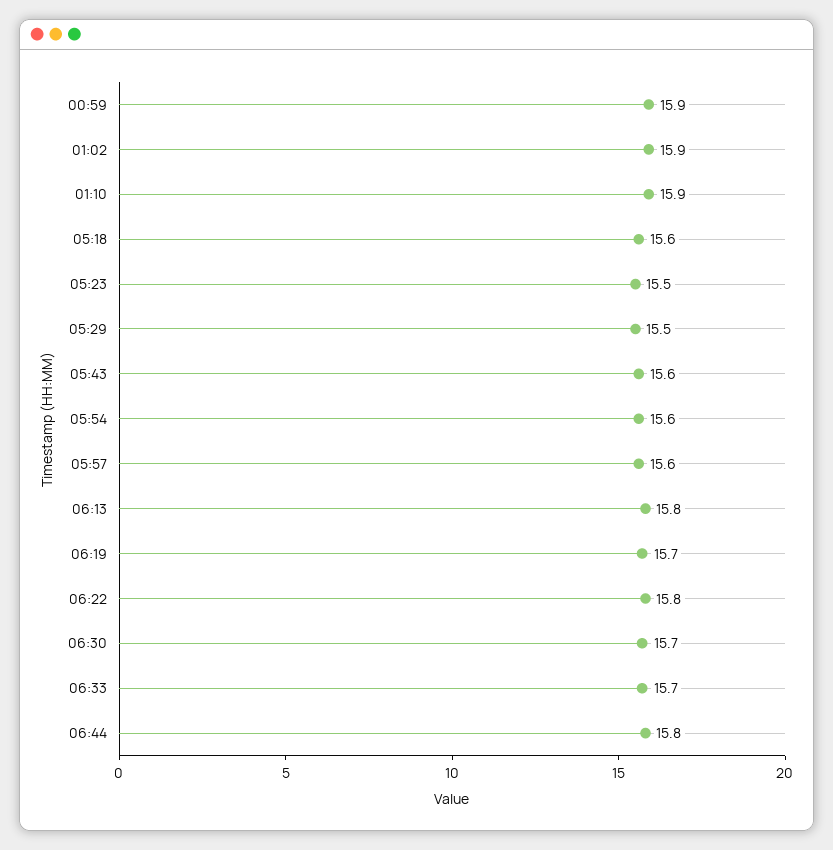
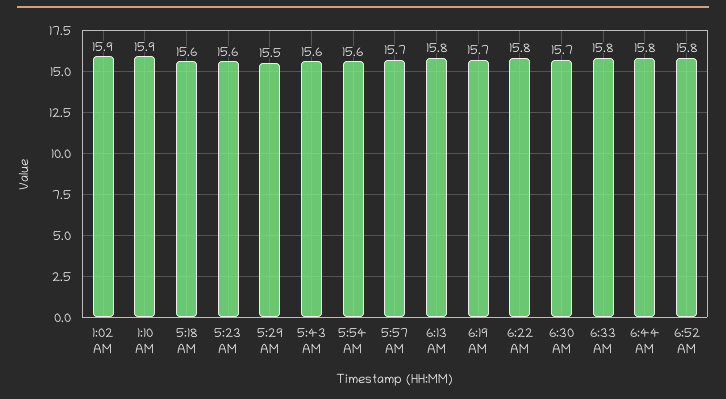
00:59: 15.9 -> none
05:23: 15.5 -> 15.6
05:57: 15.6 -> 15.7
06:33: 15.7 -> 15.8
6:52 AM: none -> 15.8

